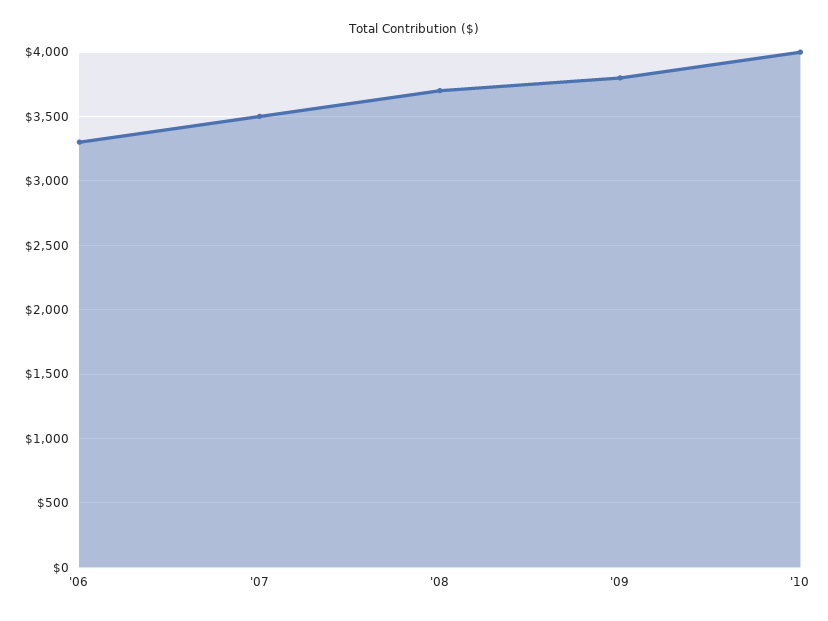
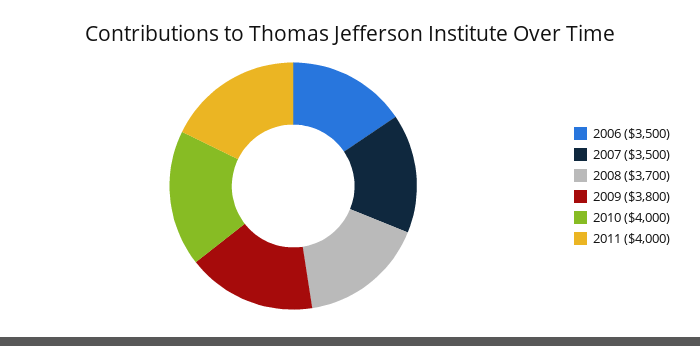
'06: 3300 -> 3500
2011: none -> 4000

